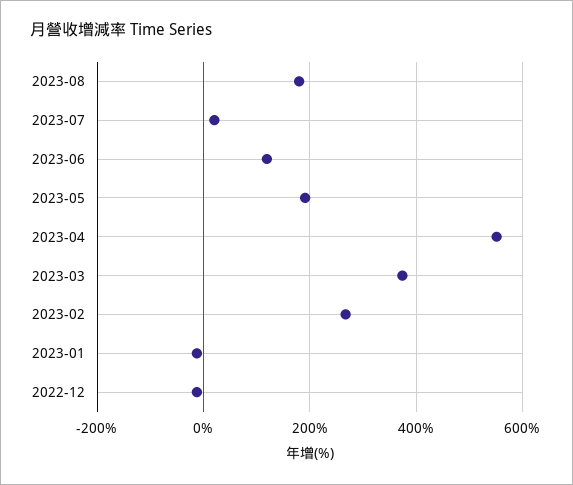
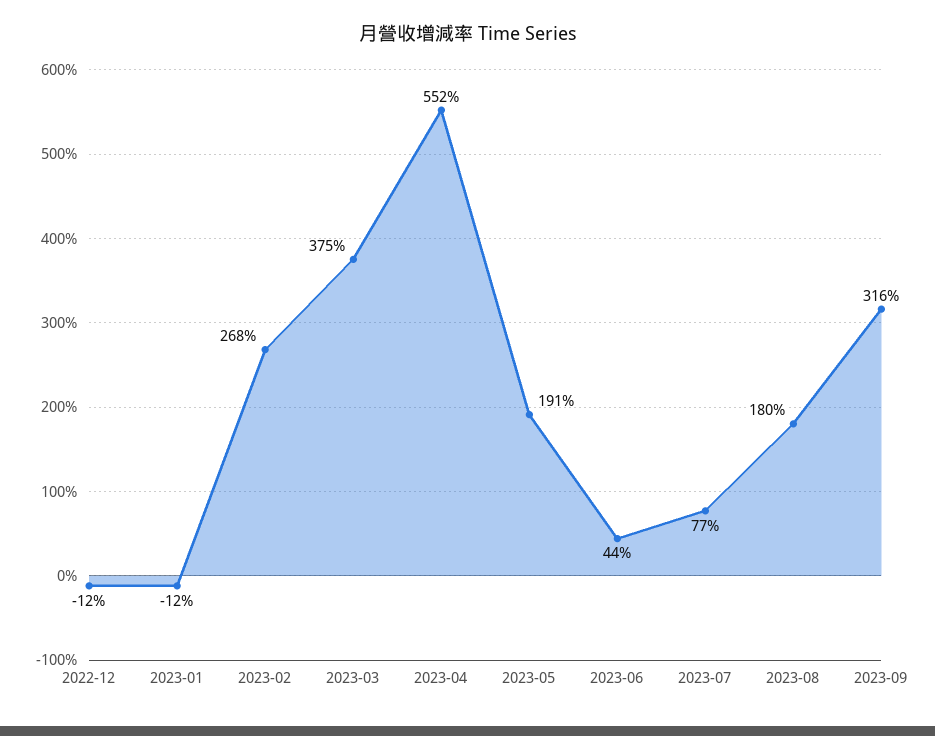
2023-07: 20 -> 77
2023-06: 120 -> 44
2023-09: none -> 316

